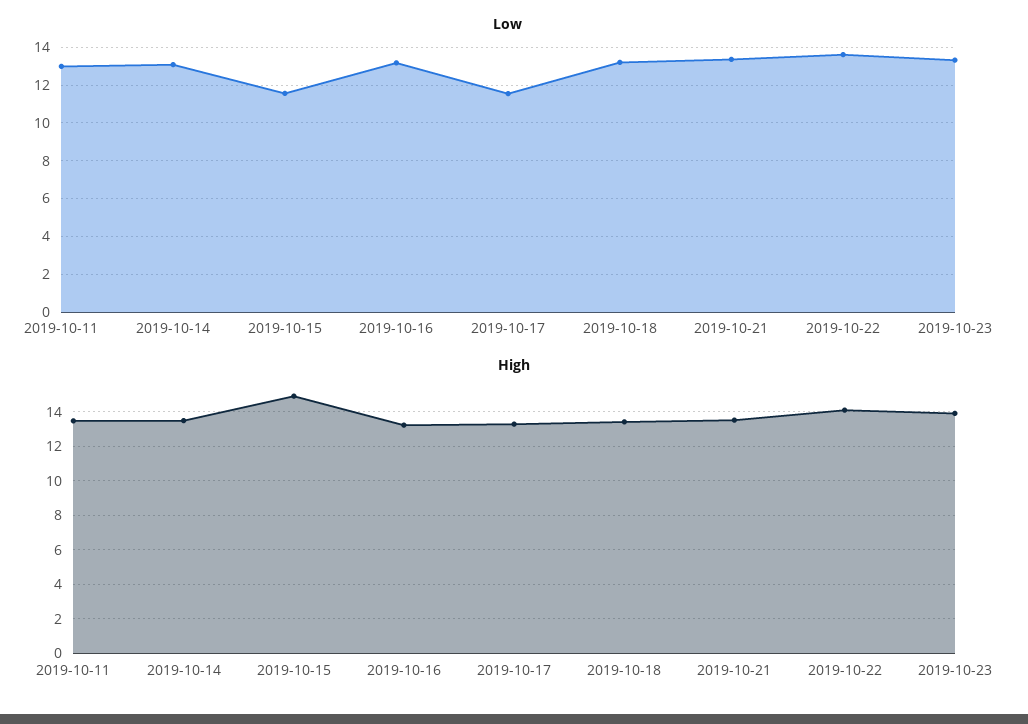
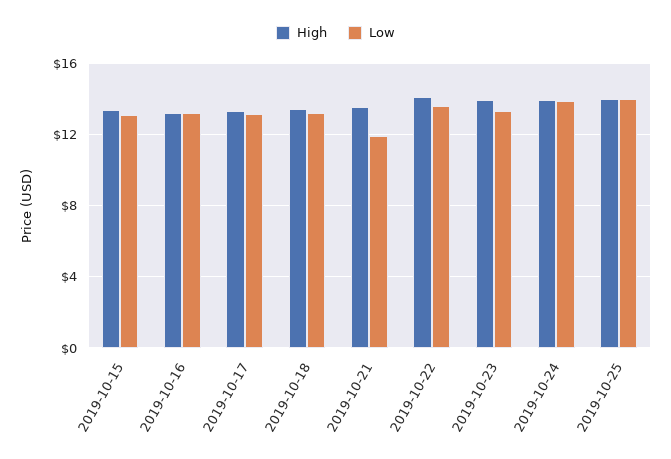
Low, 2019-10-11: 13 -> none
Low, 2019-10-14: 13 -> none
Low, 2019-10-15: 11.5 -> 13
Low, 2019-10-17: 11.5 -> 13
Low, 2019-10-21: 13.5 -> 12
High, 2019-10-11: 13.5 -> none
High, 2019-10-14: 13.5 -> none
High, 2019-10-15: 15 -> 13.5
High, 2019-10-24: none -> 14
Low, 2019-10-24: none -> 14
High, 2019-10-25: none -> 14
Low, 2019-10-25: none -> 14

